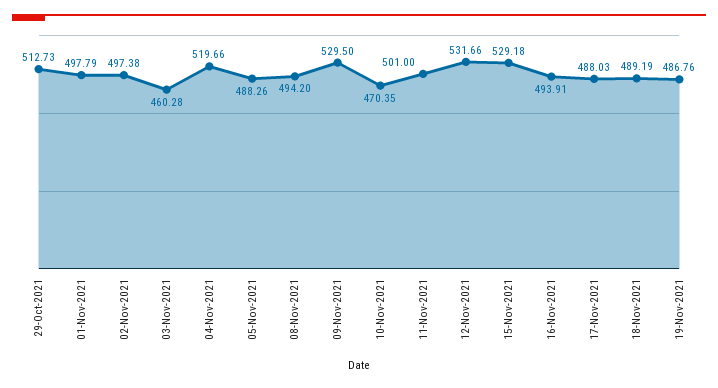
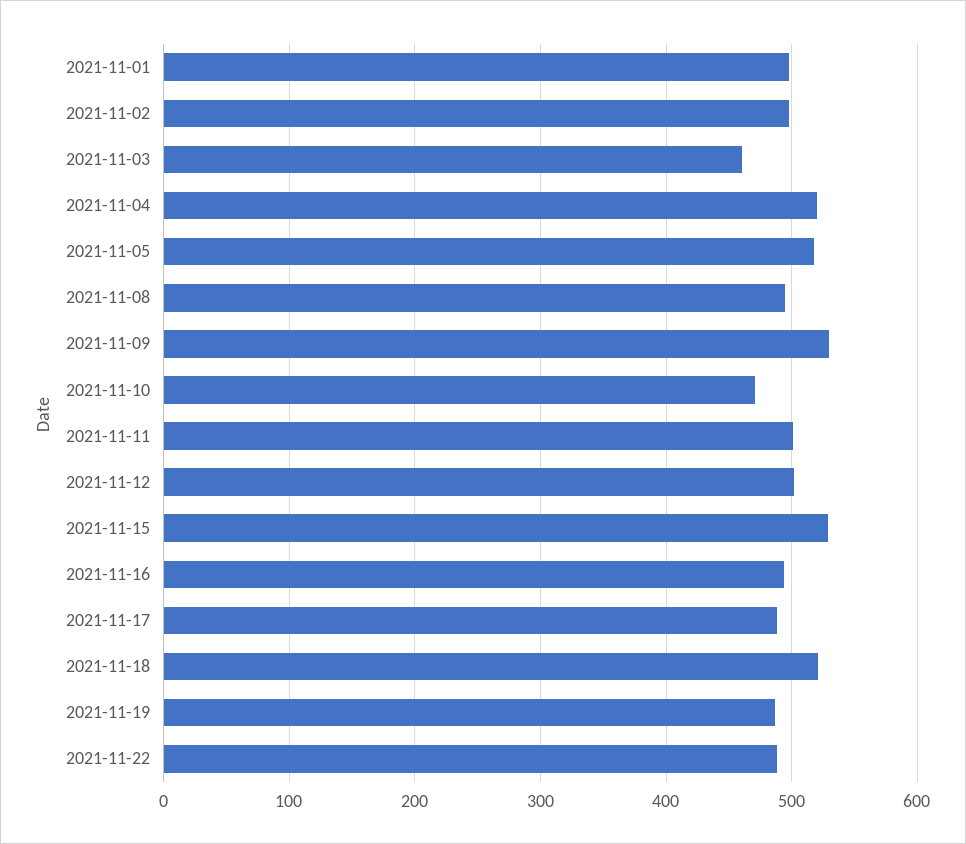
29-Oct-2021: 512.73 -> none
05-Nov-2021: 488.26 -> 520
12-Nov-2021: 531.66 -> 500
18-Nov-2021: 489.19 -> 520
2021-11-22: none -> 490

